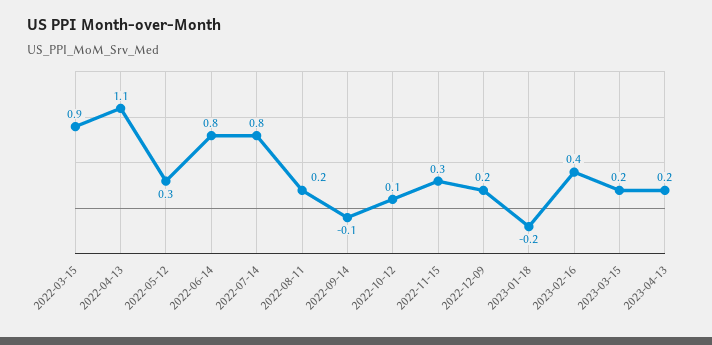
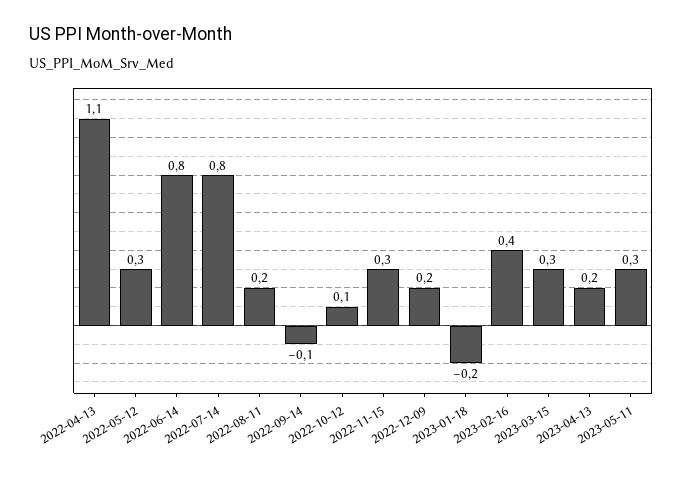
2022-03-15: 0.9 -> none
2023-03-15: 0.2 -> 0.3
2023-05-11: none -> 0.3

